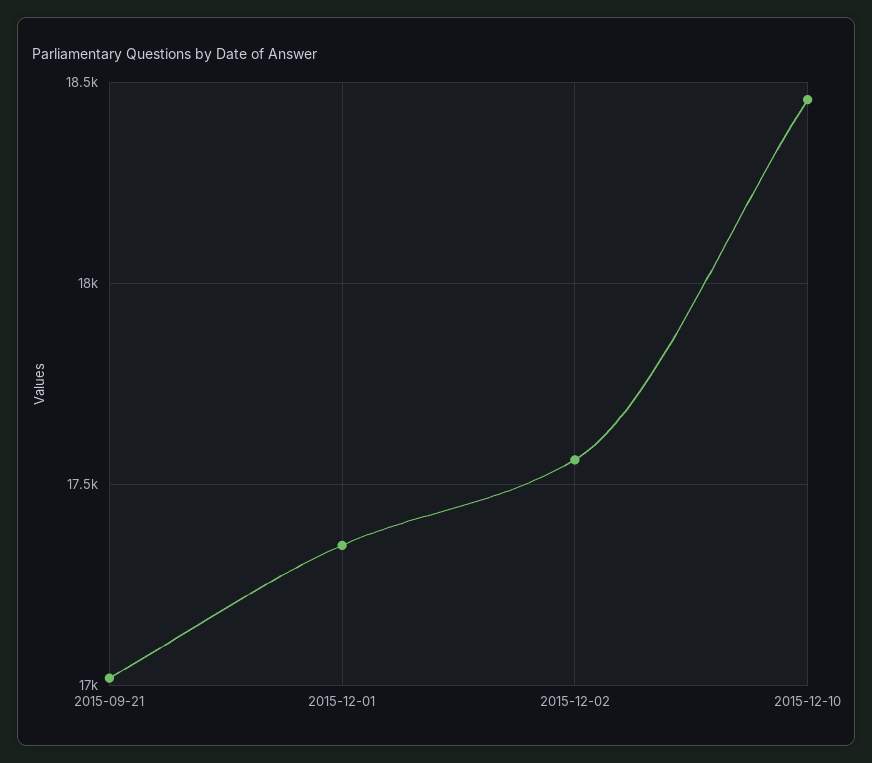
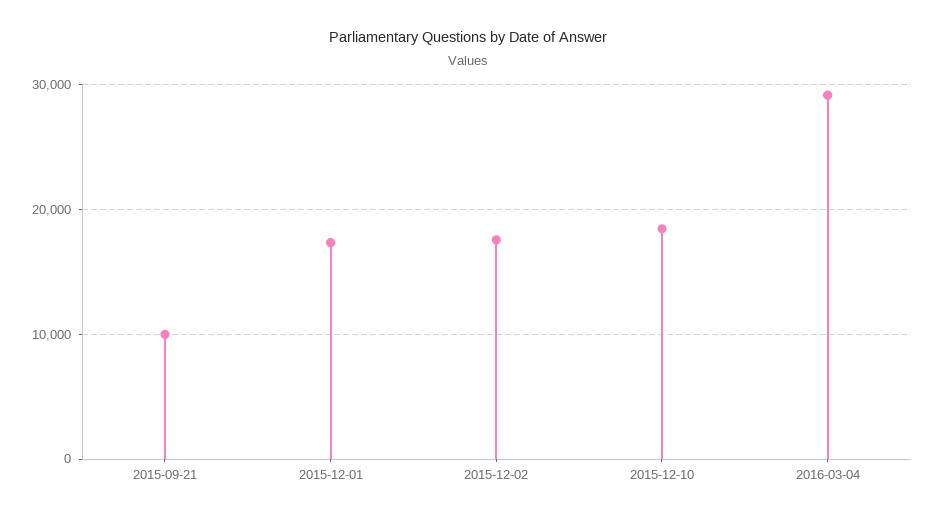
2015-09-21: 17000 -> 10000
2016-03-04: none -> 29000

